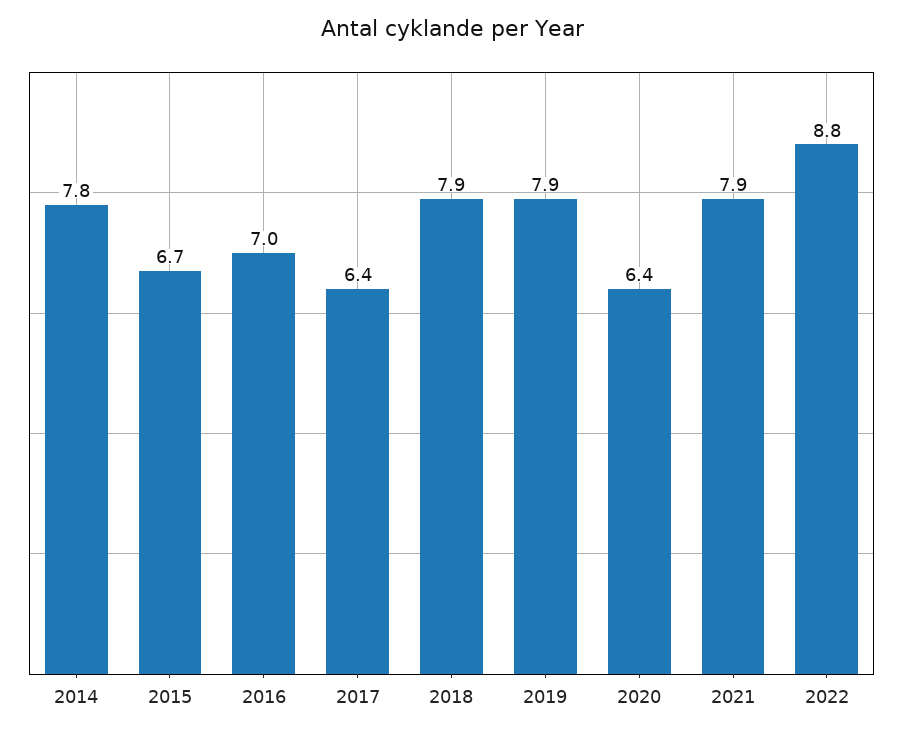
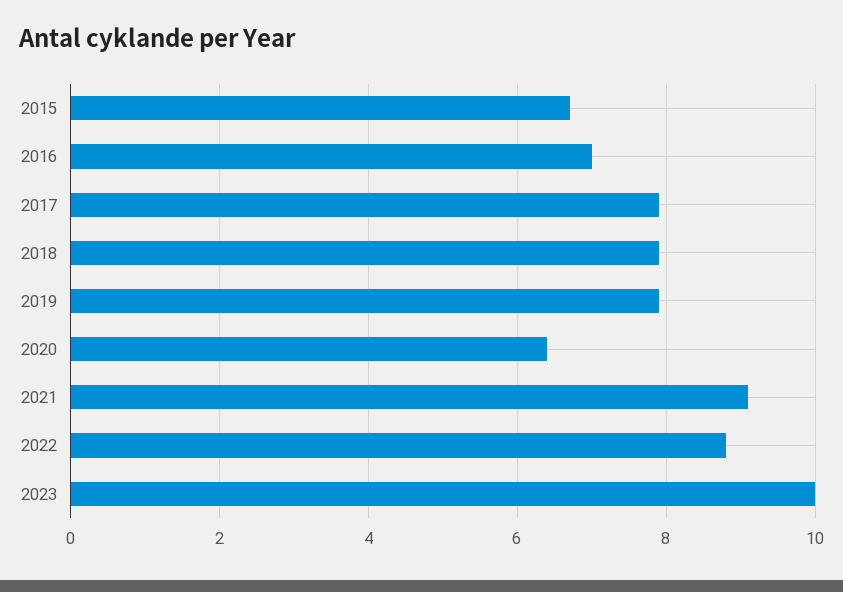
2014: 7.8 -> none
2017: 6.4 -> 8
2021: 7.9 -> 9
2023: none -> 10

